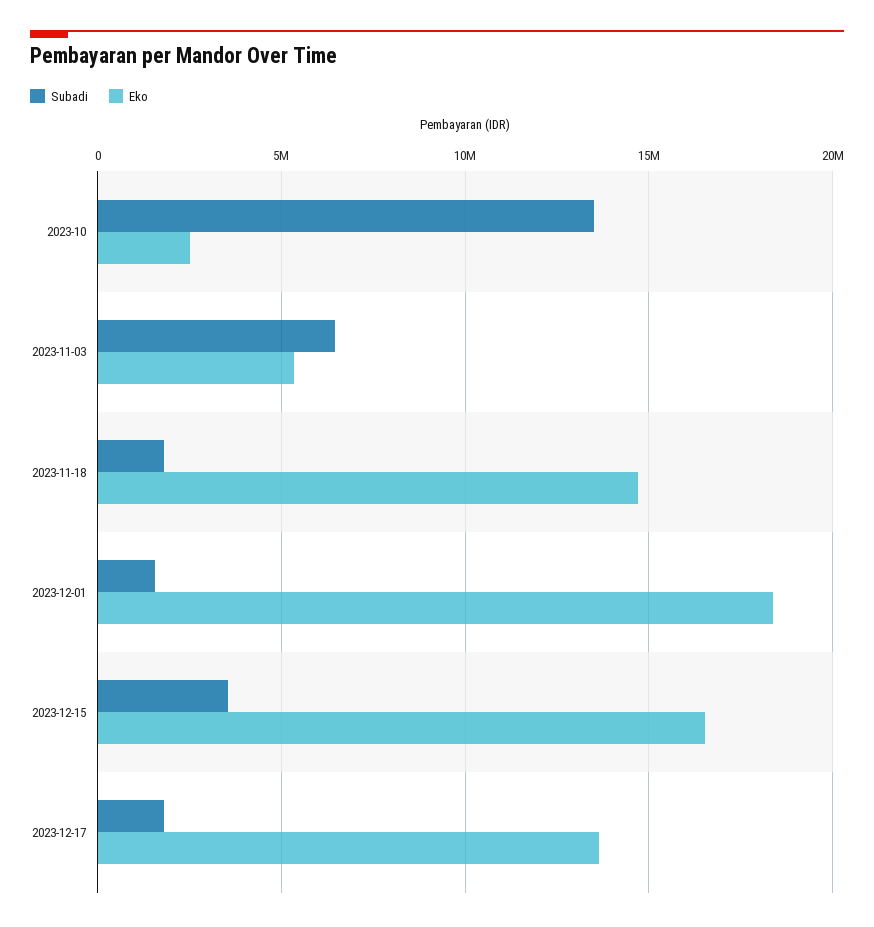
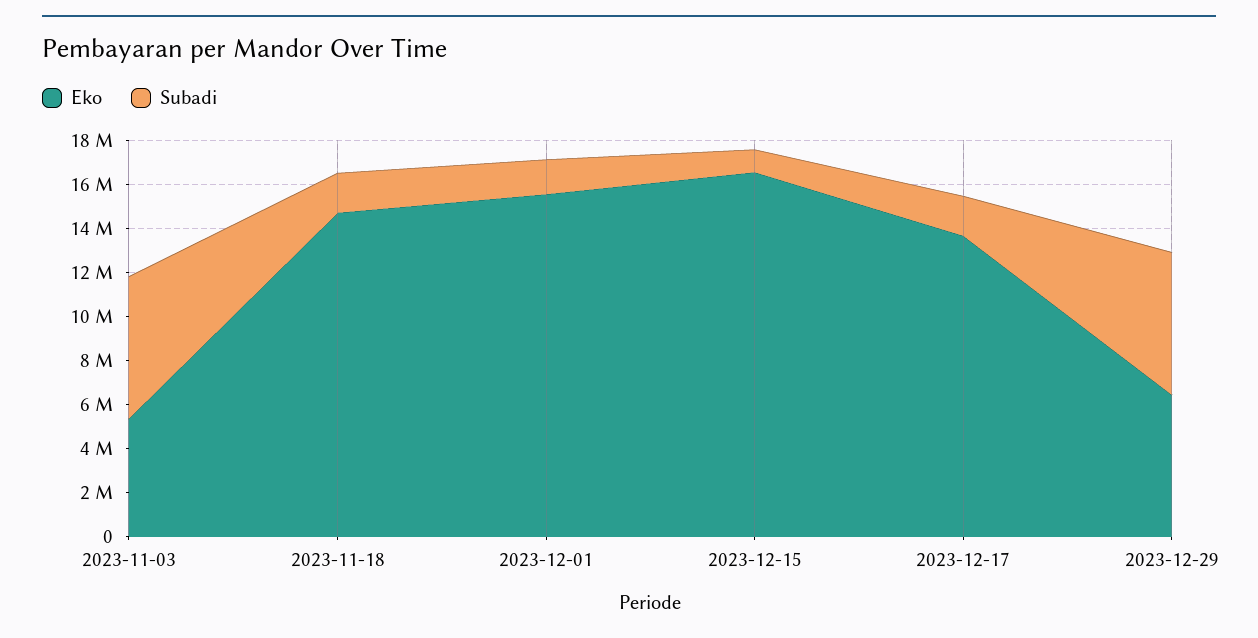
Subadi, 2023-10: 13500000 -> none
Eko, 2023-10: 2500000 -> none
Eko, 2023-12-01: 18500000 -> 15500000
Subadi, 2023-12-15: 3500000 -> 1000000
Eko, 2023-12-29: none -> 6500000
Subadi, 2023-12-29: none -> 6500000

